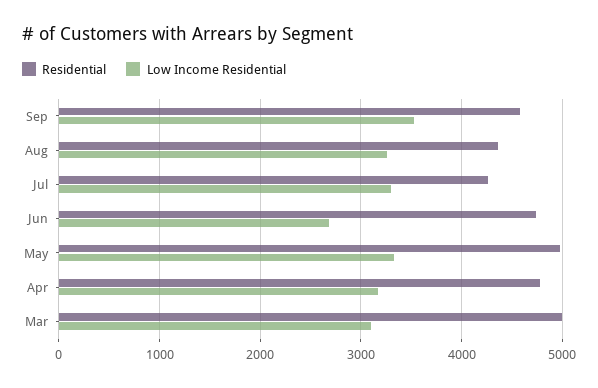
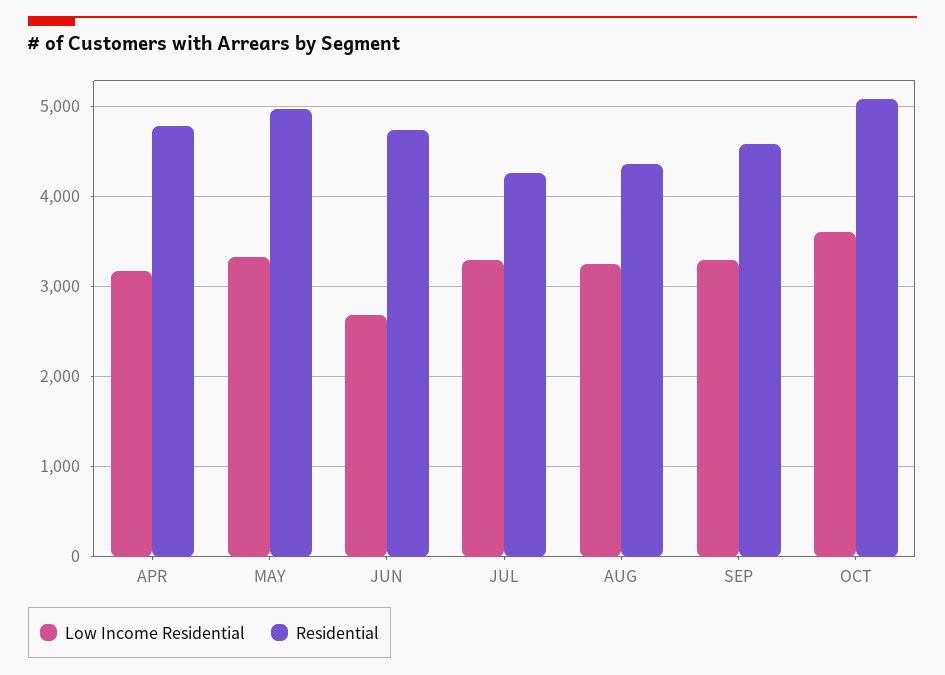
Low Income Residential, Sep: 3500 -> 3300
Residential, Mar: 5000 -> none
Low Income Residential, Mar: 3100 -> none
Low Income Residential, OCT: none -> 3600
Residential, OCT: none -> 5100

